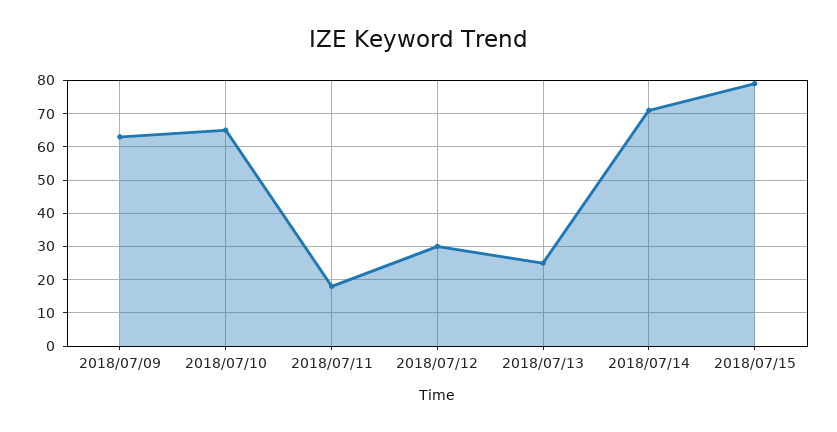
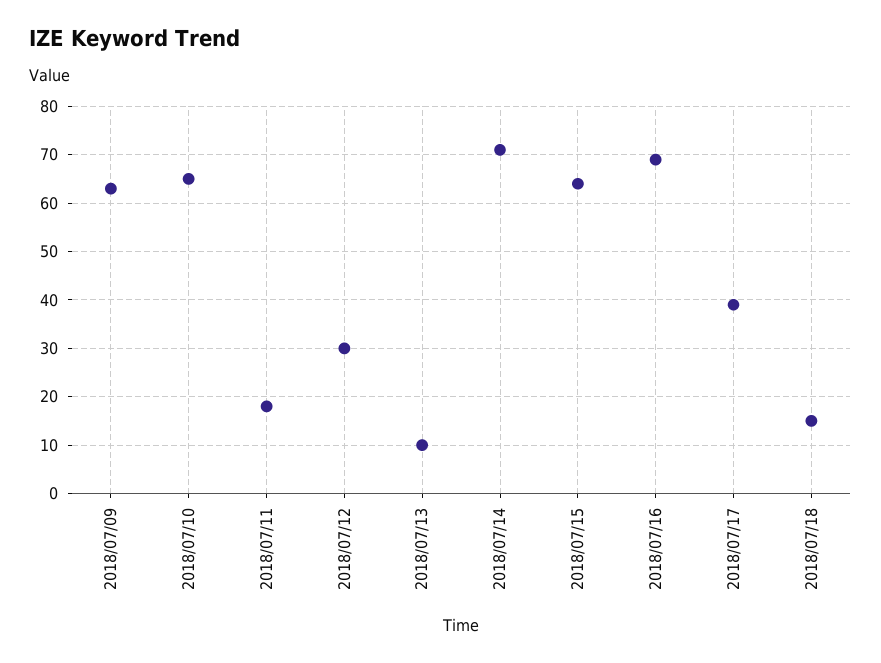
2018/07/13: 25 -> 10
2018/07/15: 80 -> 65
2018/07/16: none -> 70
2018/07/17: none -> 40
2018/07/18: none -> 15

